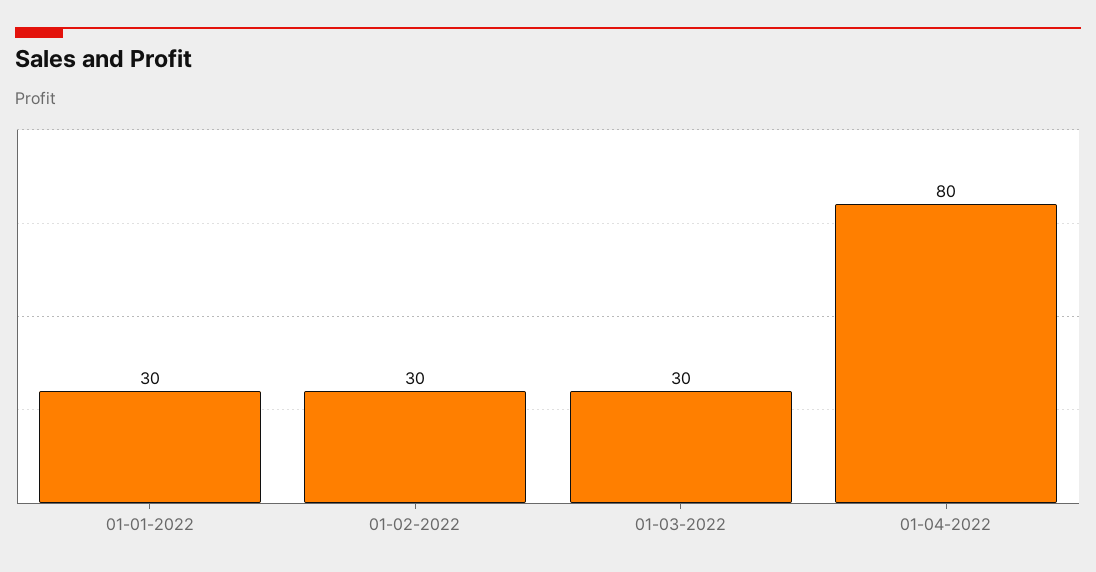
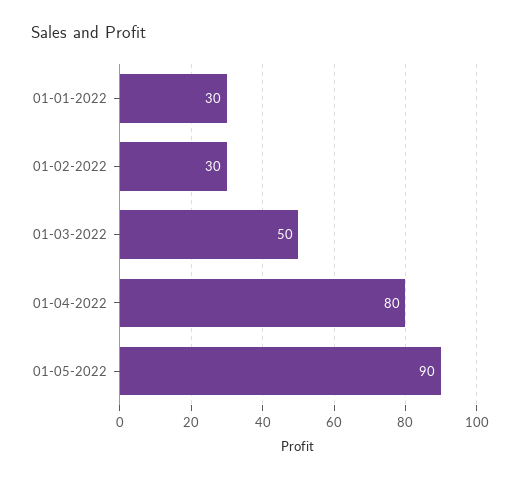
01-03-2022: 30 -> 50
01-05-2022: none -> 90

